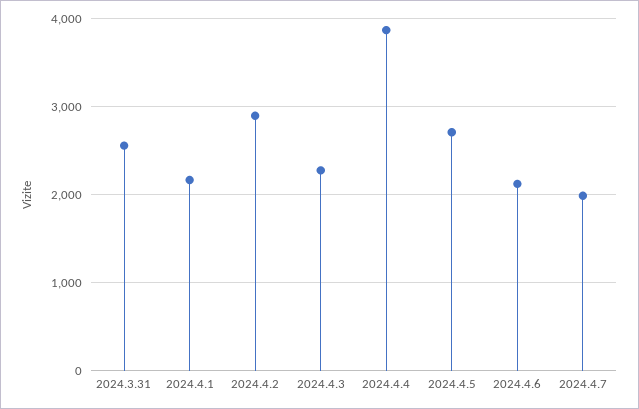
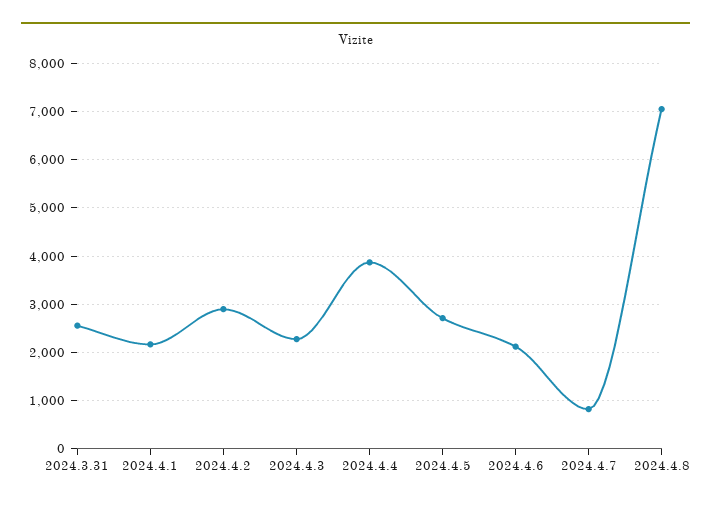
2024.4.7: 2000 -> 800
2024.4.8: none -> 7000

